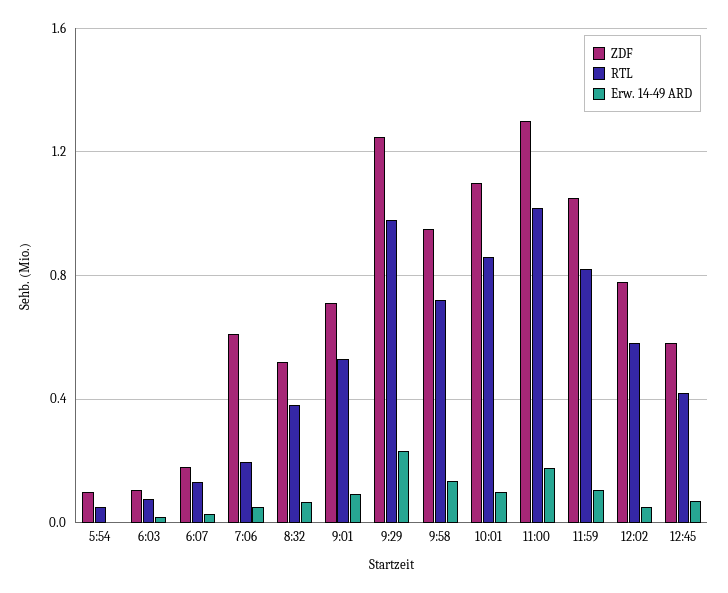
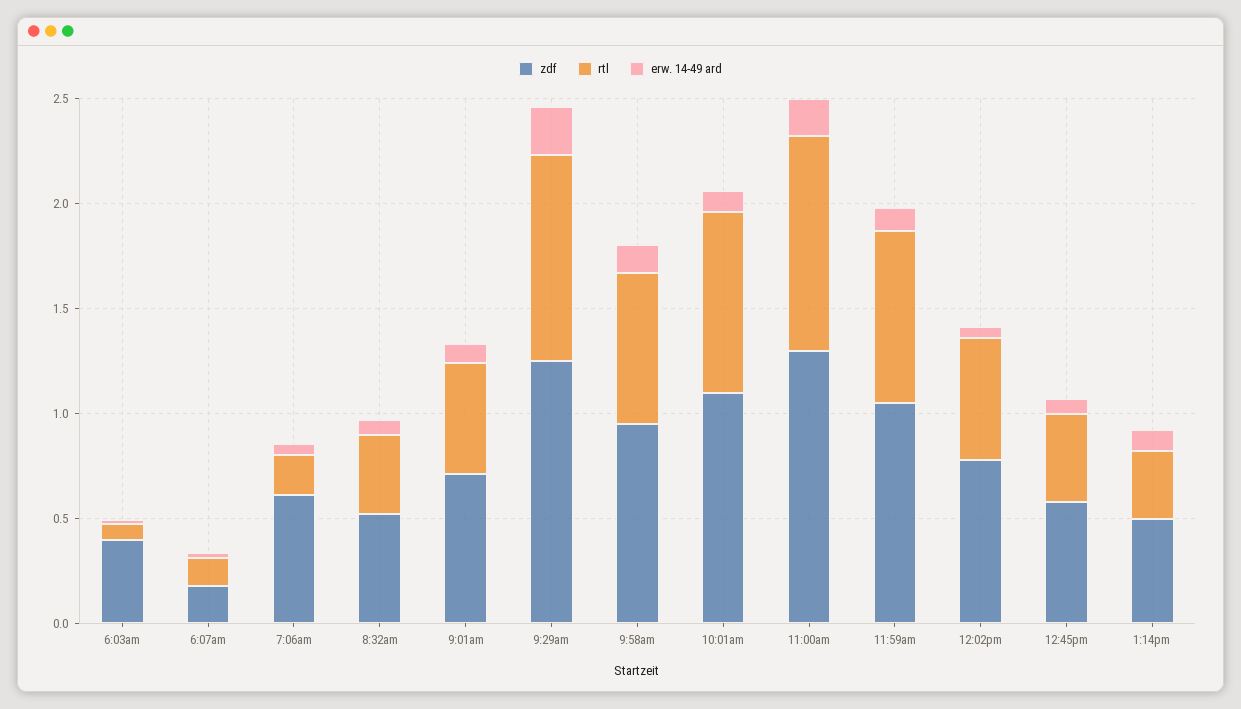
ZDF, 5:54: 0.1 -> none
RTL, 5:54: 0.05 -> none
Erw. 14-49 ARD, 5:54: 0 -> none
ZDF, 6:03: 0.1 -> 0.4
ZDF, 1:14pm: none -> 0.5
RTL, 1:14pm: none -> 0.3
Erw. 14-49 ARD, 1:14pm: none -> 0.1

